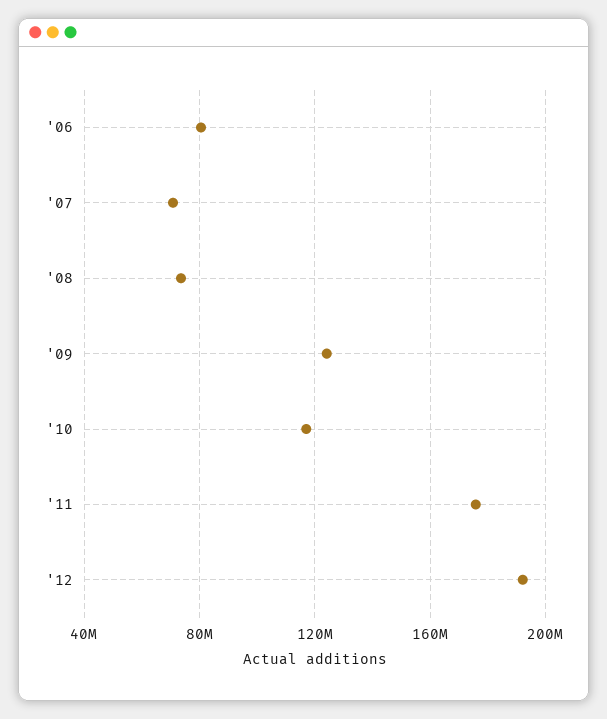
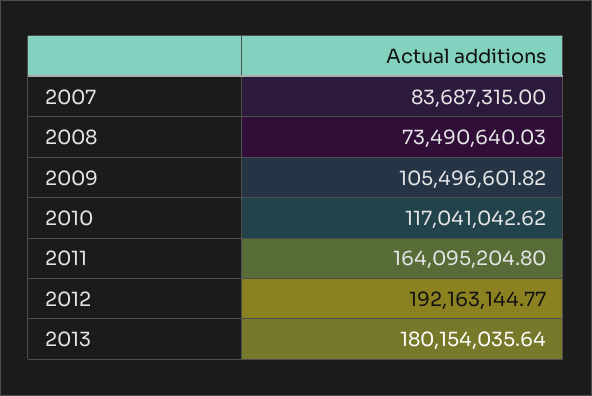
'06: 80000000 -> none
'07: 70000000 -> 83687315
'09: 125000000 -> 105496601.82
'11: 175000000 -> 164095204.8
2013: none -> 180154035.64

